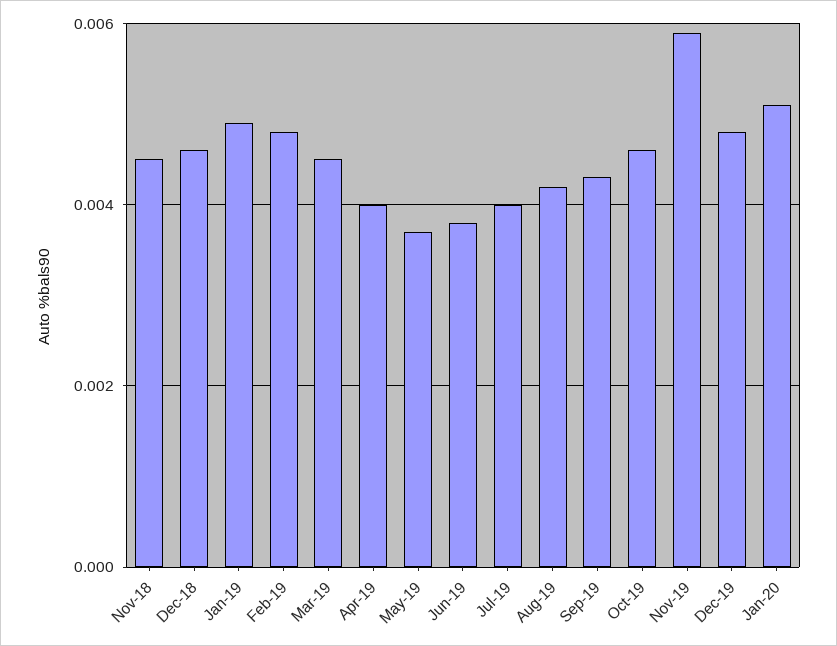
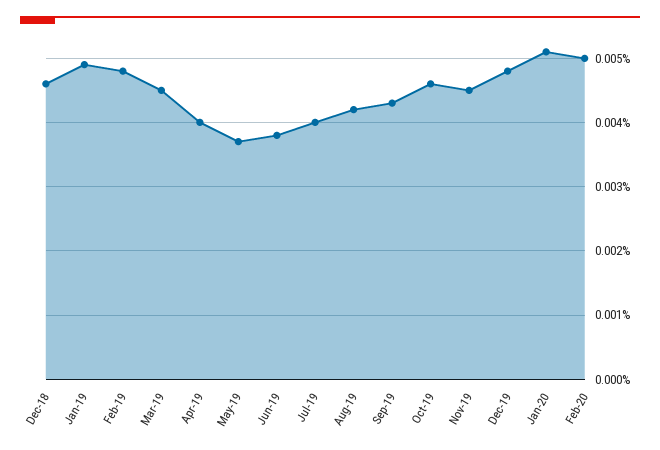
Nov-18: 0.0045 -> none
Nov-19: 0.006 -> 0.0045
Feb-20: none -> 0.005

